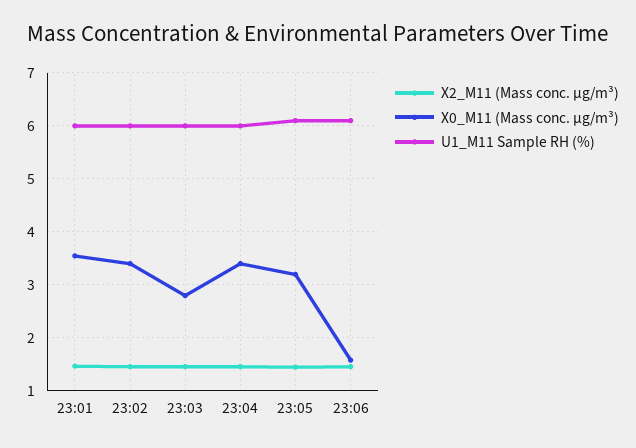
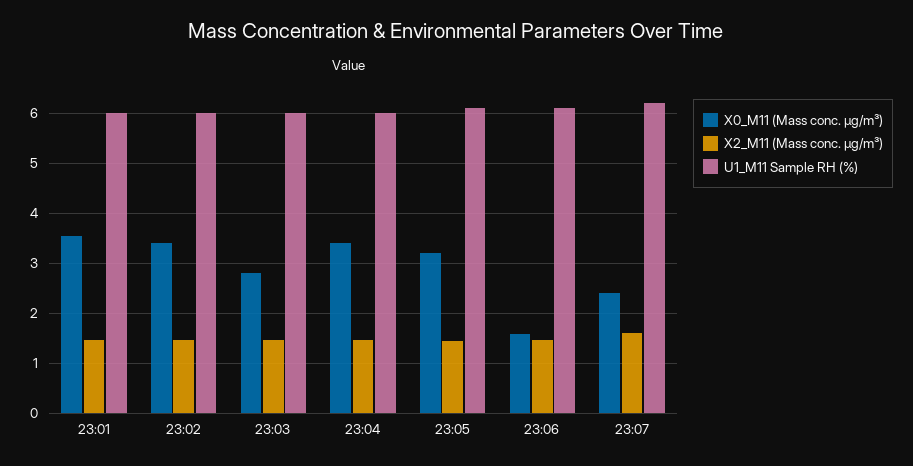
X0_M11 (Mass conc. μg/m³), 23:07: none -> 2.4
X2_M11 (Mass conc. μg/m³), 23:07: none -> 1.6
U1_M11 Sample RH (%), 23:07: none -> 6.2

